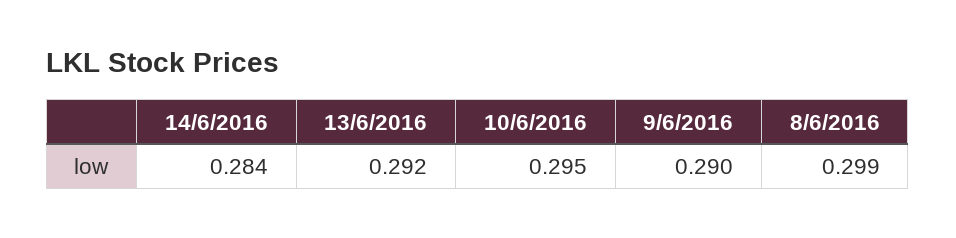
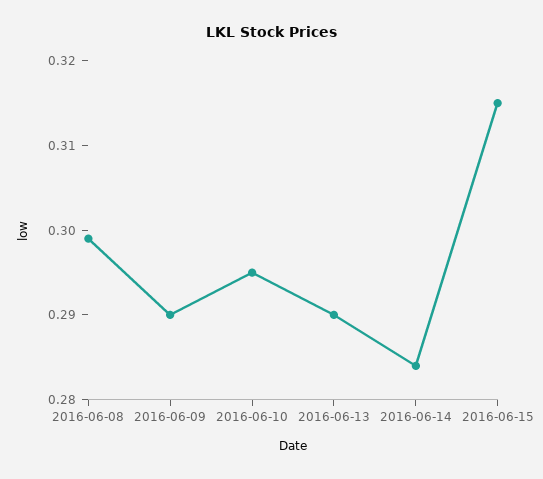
13/6/2016: 0.292 -> 0.29
2016-06-15: none -> 0.315

